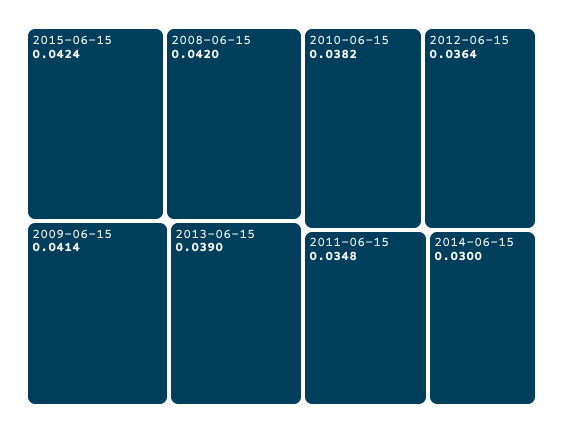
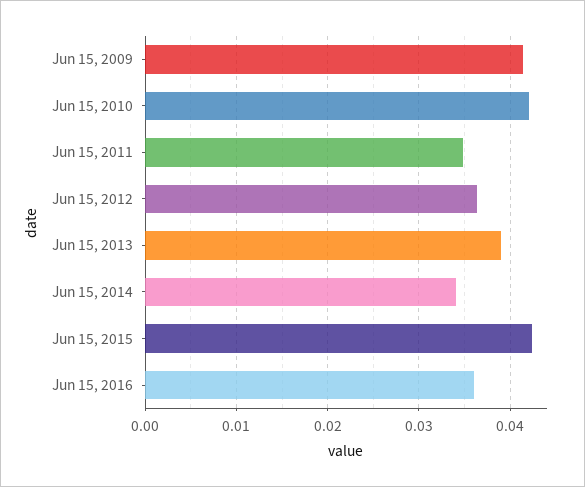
2008-06-15: 0.042 -> none
2010-06-15: 0.0382 -> 0.042
2014-06-15: 0.03 -> 0.034
Jun 15, 2016: none -> 0.036

